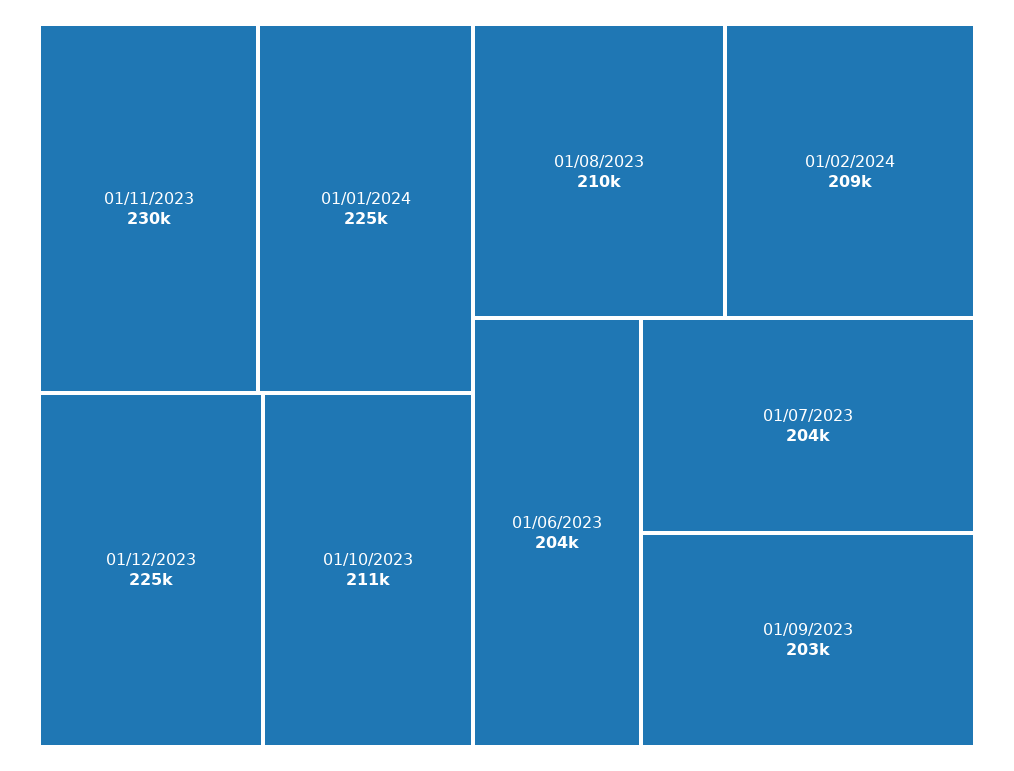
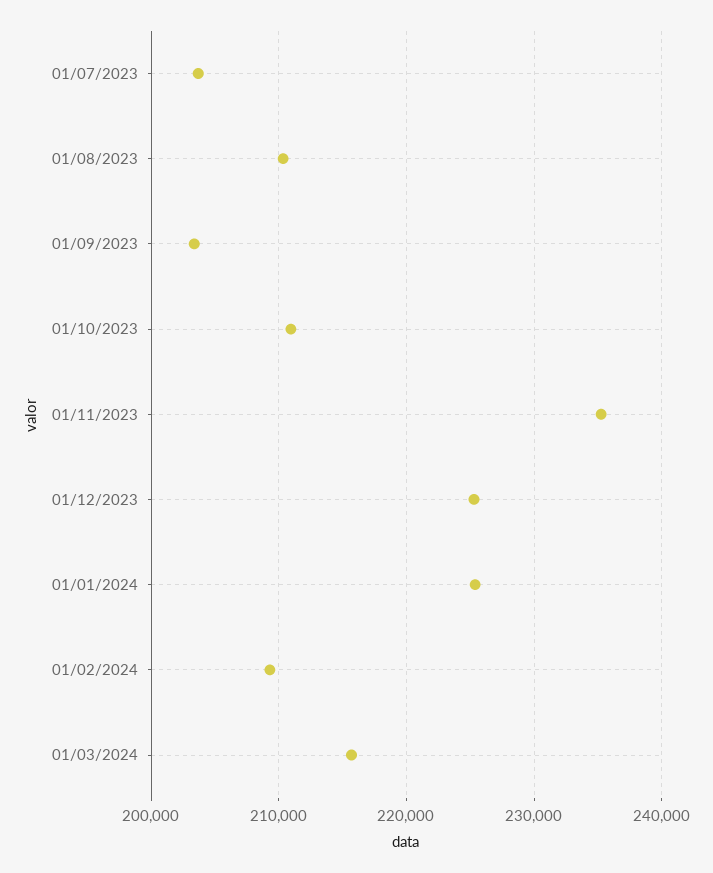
01/11/2023: 230000 -> 235000
01/06/2023: 204000 -> none
01/03/2024: none -> 216000

